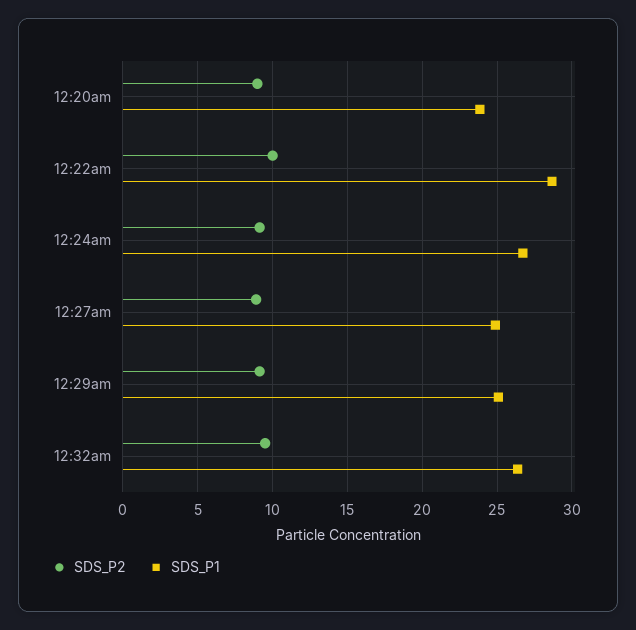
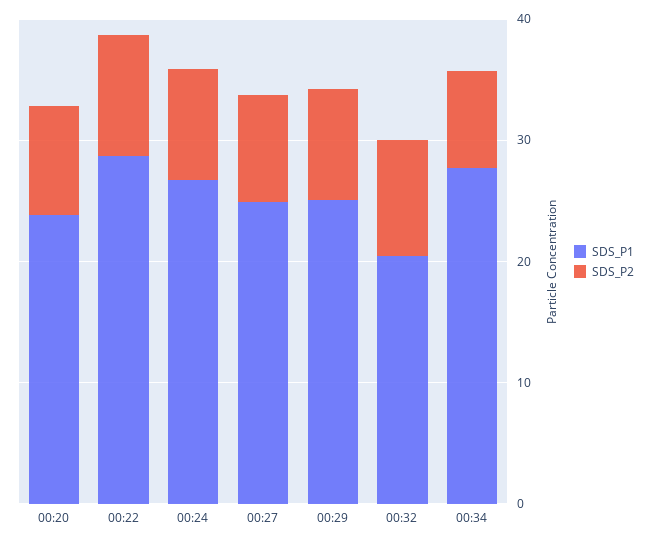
SDS_P1, 12:32am: 26.5 -> 20
SDS_P1, 00:34: none -> 28
SDS_P2, 00:34: none -> 8

